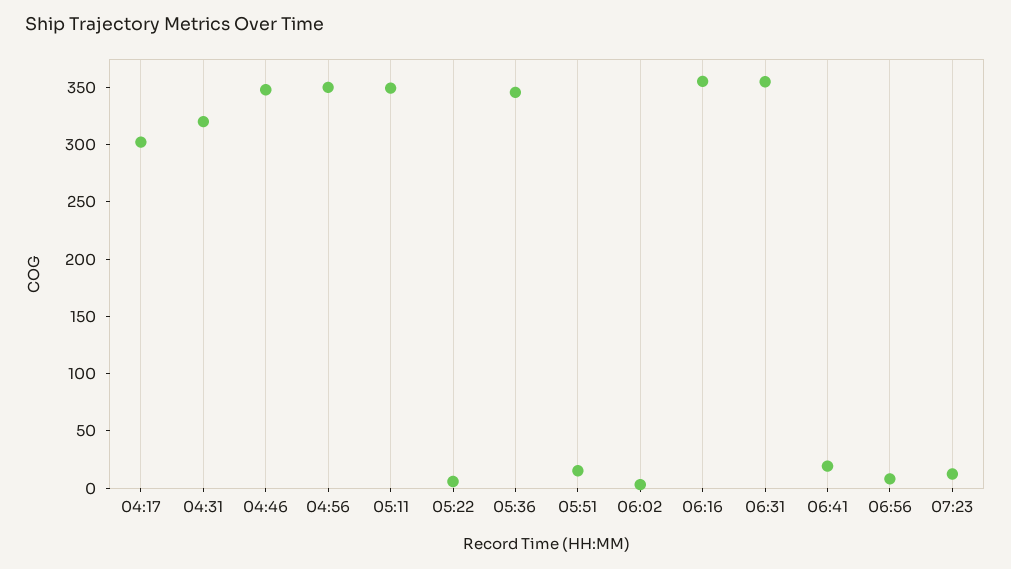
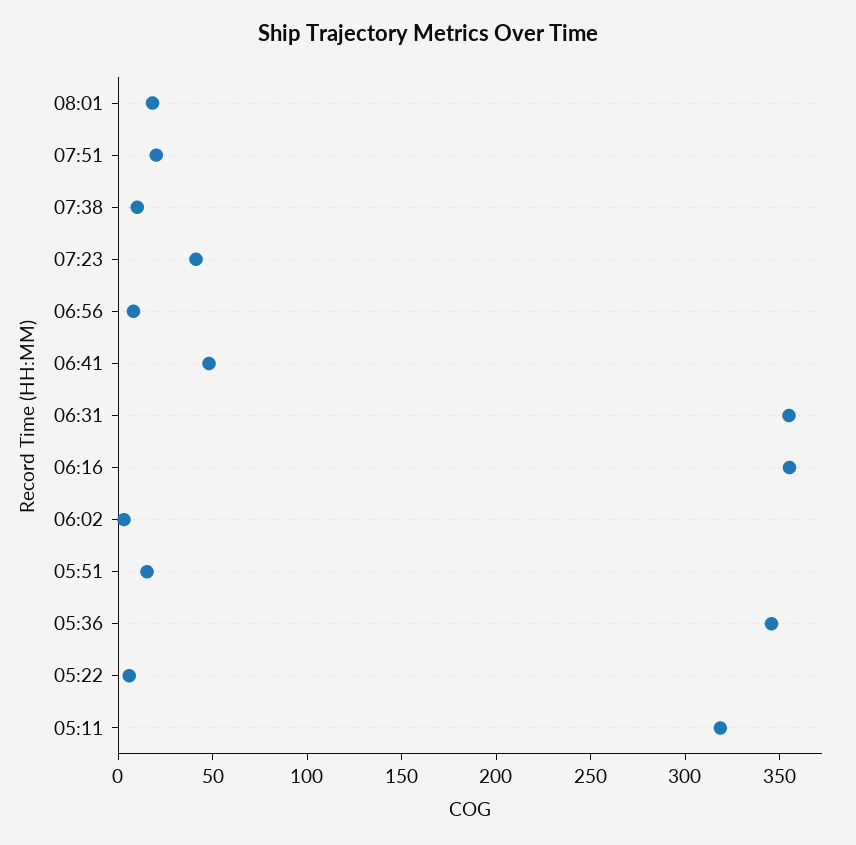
04:17: 300 -> none
04:31: 320 -> none
04:46: 350 -> none
04:56: 350 -> none
05:11: 350 -> 320
06:41: 20 -> 50
07:23: 10 -> 40
08:01: none -> 20
07:51: none -> 20
07:38: none -> 10

